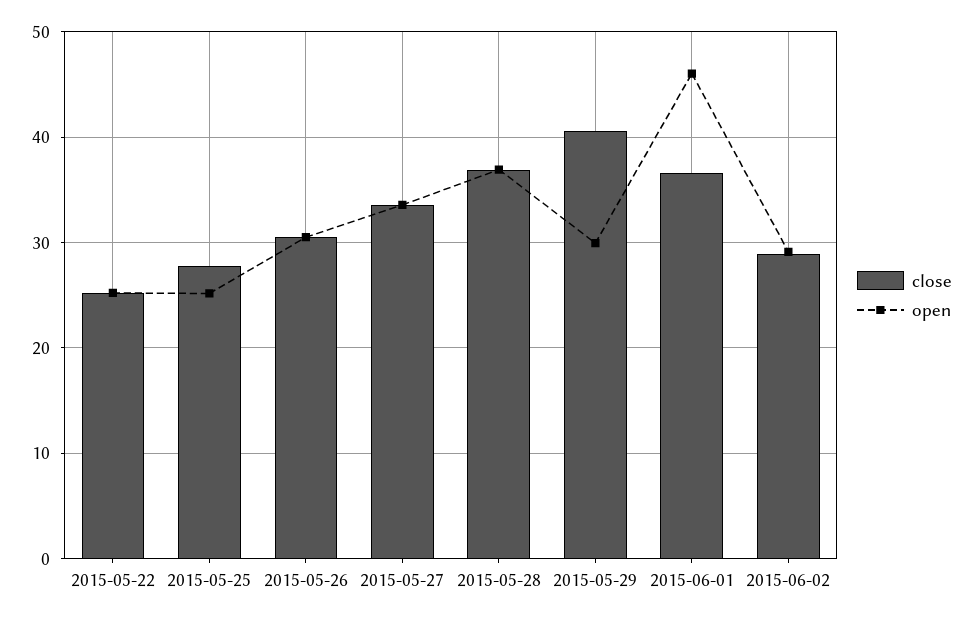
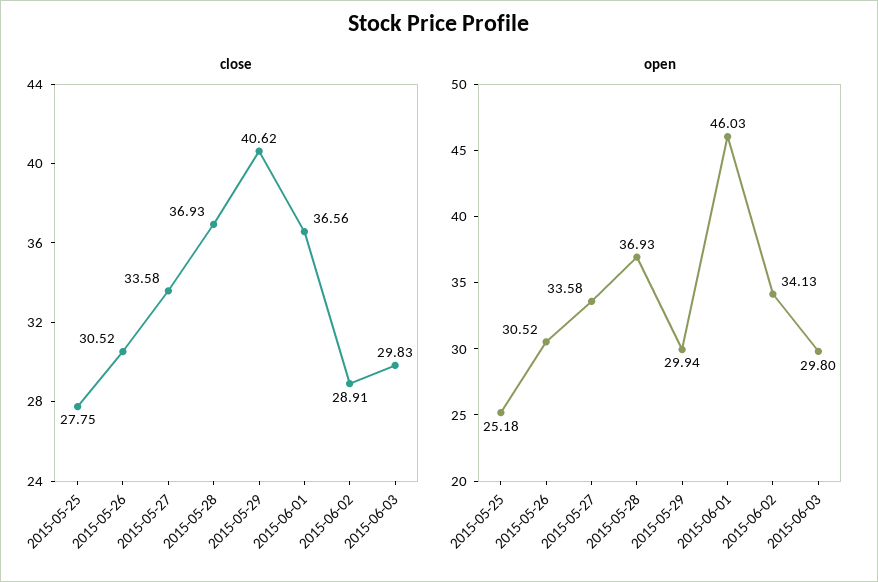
close, 2015-05-22: 25 -> none
open, 2015-05-22: 25 -> none
open, 2015-06-02: 29 -> 34.13
close, 2015-06-03: none -> 29.83
open, 2015-06-03: none -> 29.8

